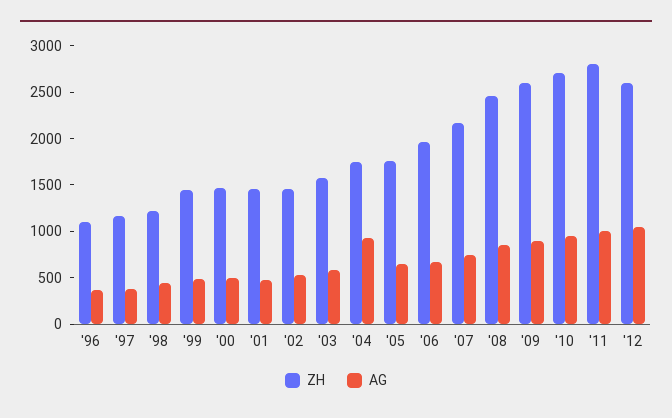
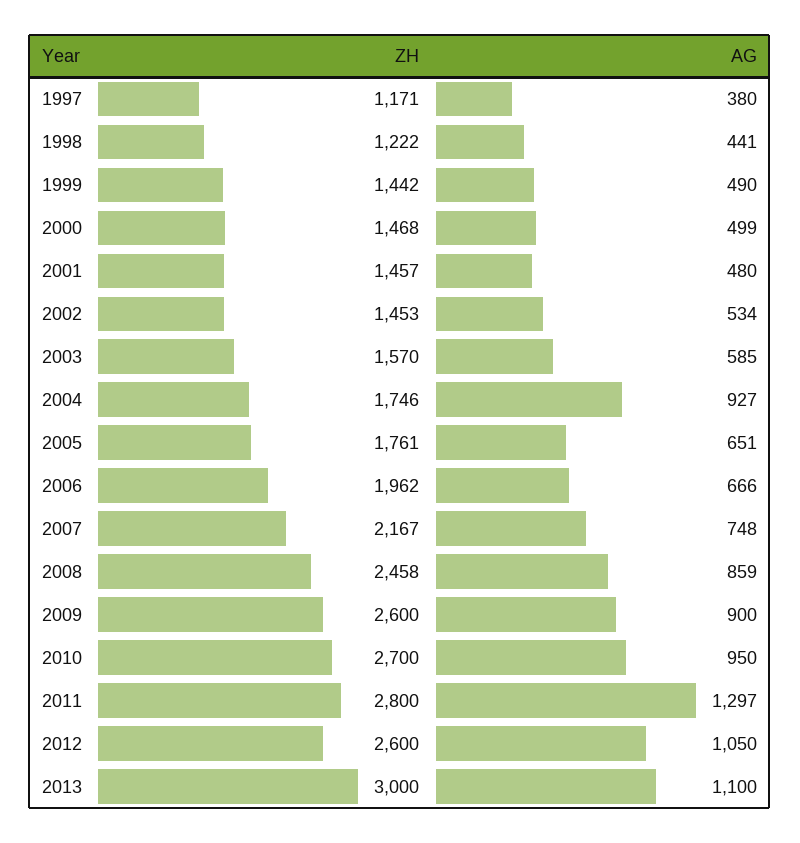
ZH, '96: 1100 -> none
AG, '96: 400 -> none
AG, '11: 1000 -> 1297
ZH, 2013: none -> 3000
AG, 2013: none -> 1100

